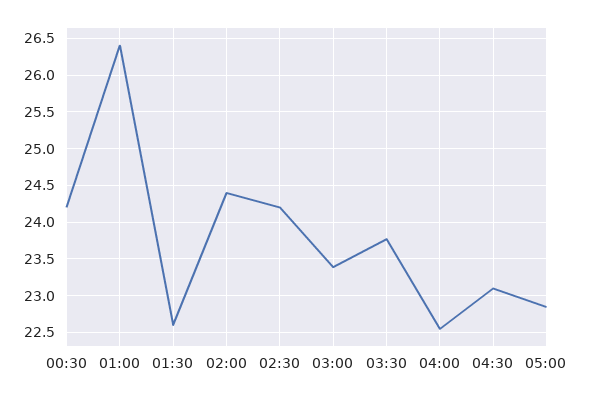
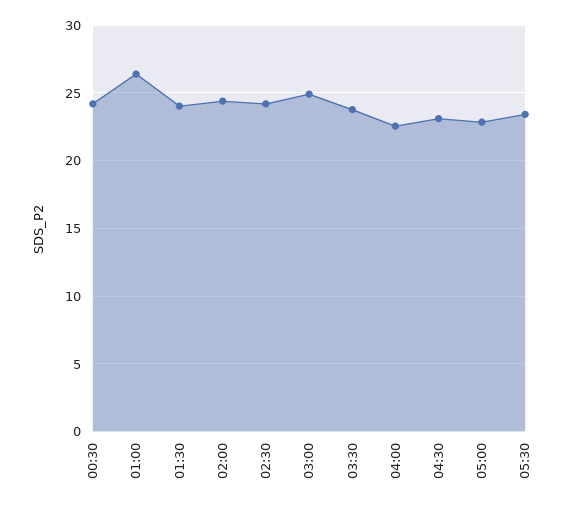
01:30: 22.6 -> 24
03:00: 23.4 -> 25
05:30: none -> 23.5

